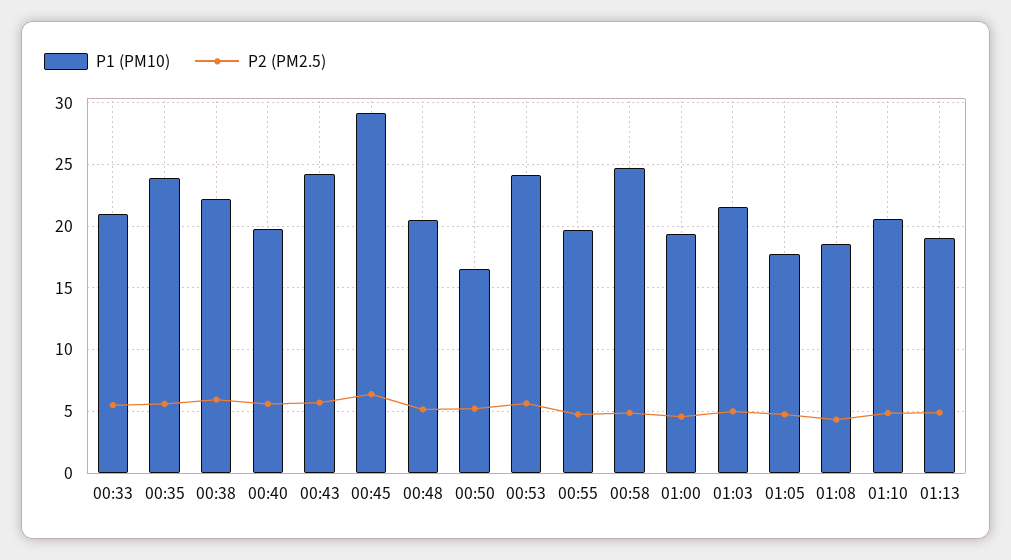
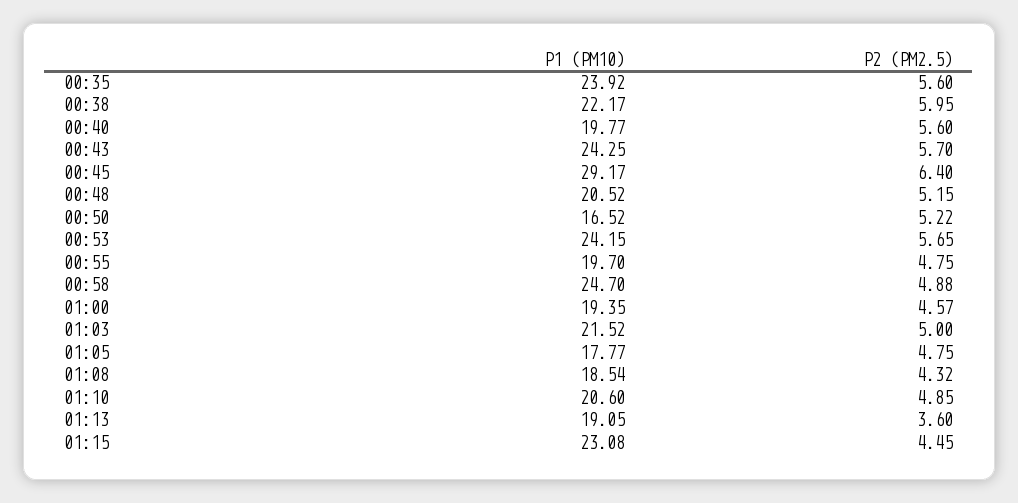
P1 (PM10), 00:33: 21 -> none
P2 (PM2.5), 00:33: 5.5 -> none
P2 (PM2.5), 01:13: 5 -> 3.6
P1 (PM10), 01:15: none -> 23.08
P2 (PM2.5), 01:15: none -> 4.45

